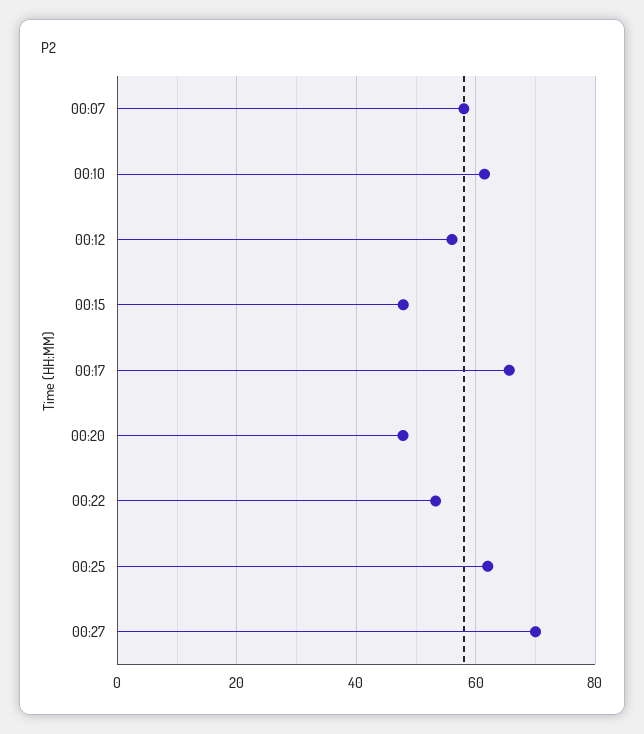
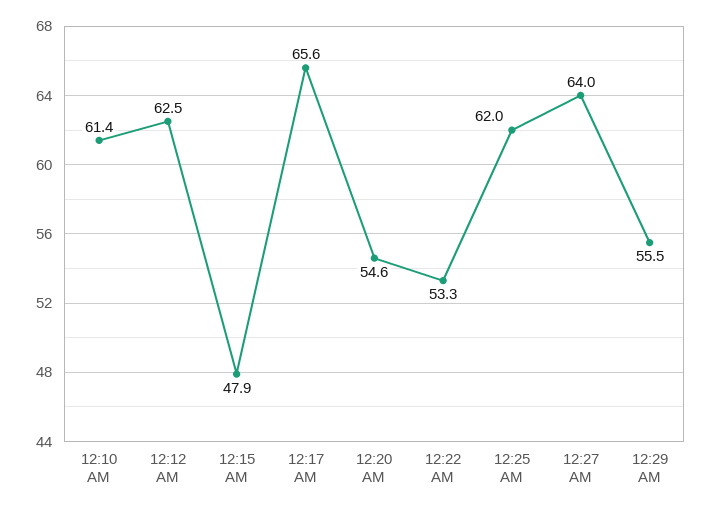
00:07: 58 -> none
00:12: 56 -> 62.5
00:20: 48 -> 54.6
00:27: 70 -> 64
12:29 AM: none -> 55.5

